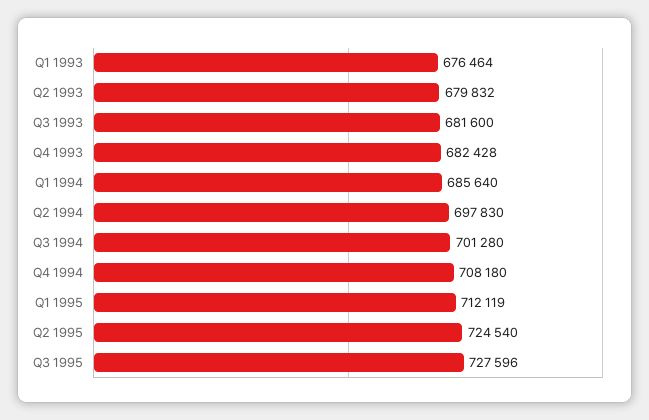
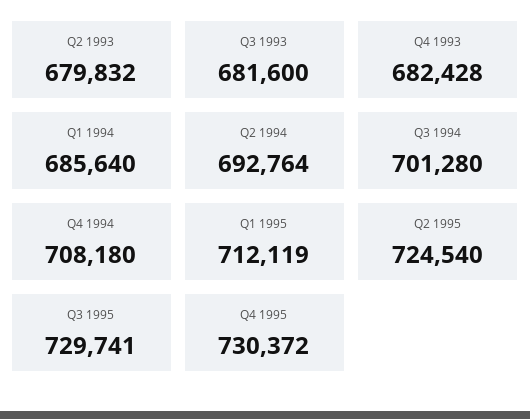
Q1 1993: 676464 -> none
Q2 1994: 697830 -> 692764
Q3 1995: 727596 -> 729741
Q4 1995: none -> 730372

